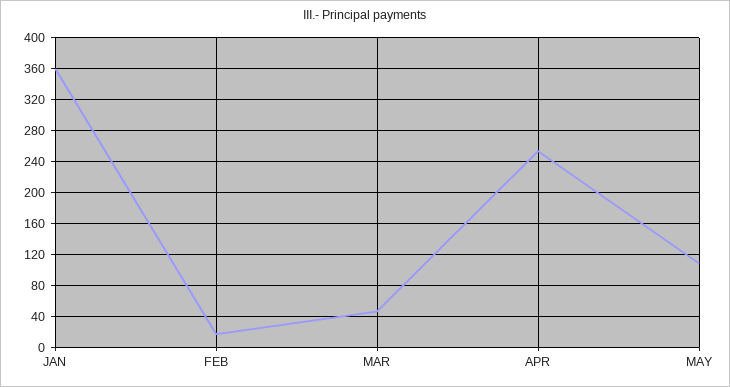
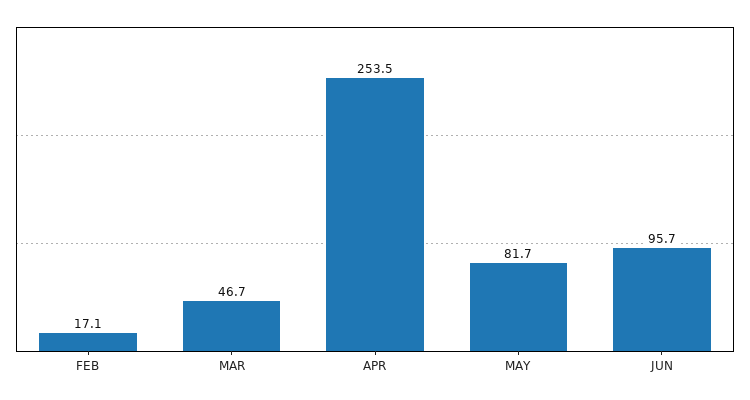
JAN: 360 -> none
MAY: 110 -> 81.7
JUN: none -> 95.7

